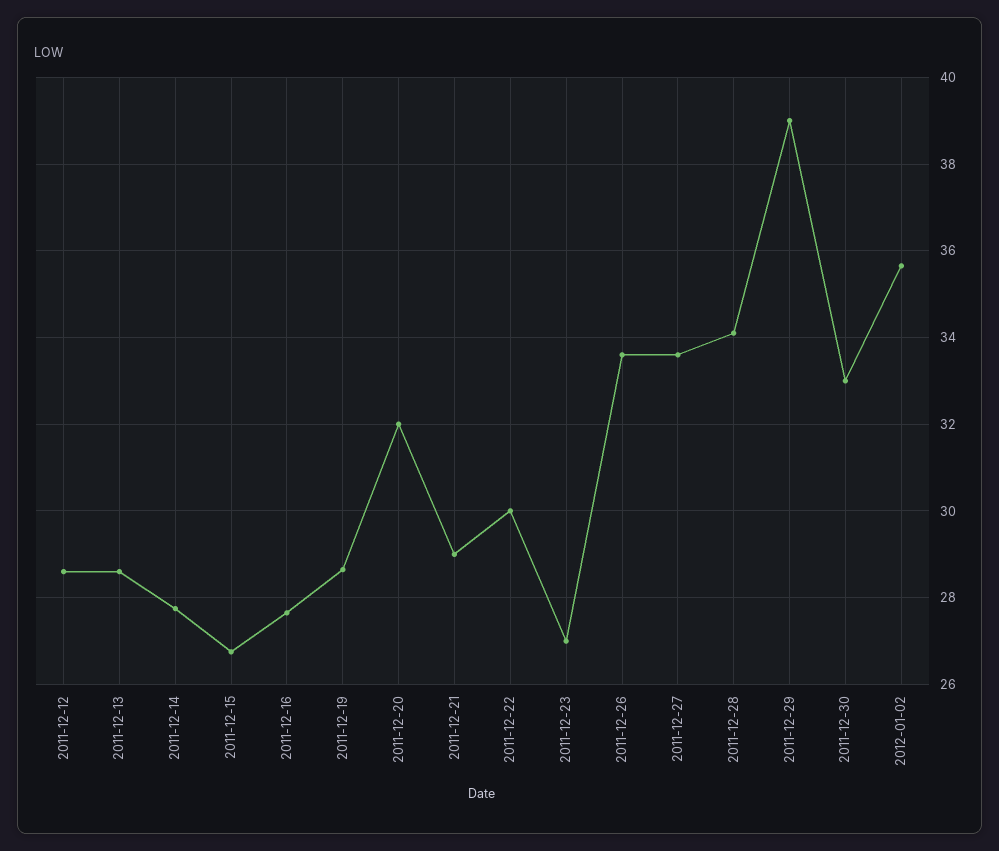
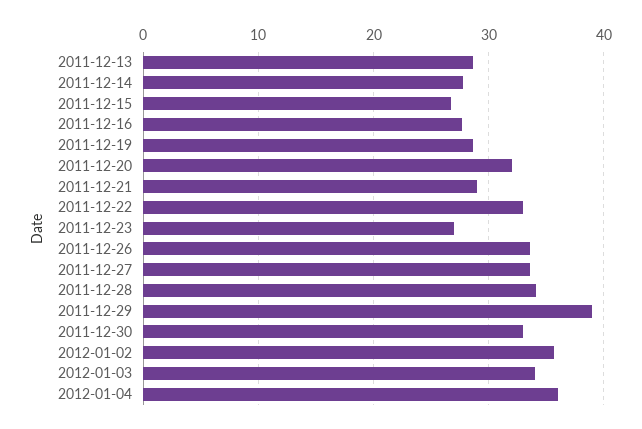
2011-12-12: 28.6 -> none
2011-12-22: 30 -> 33
2012-01-03: none -> 34
2012-01-04: none -> 36

